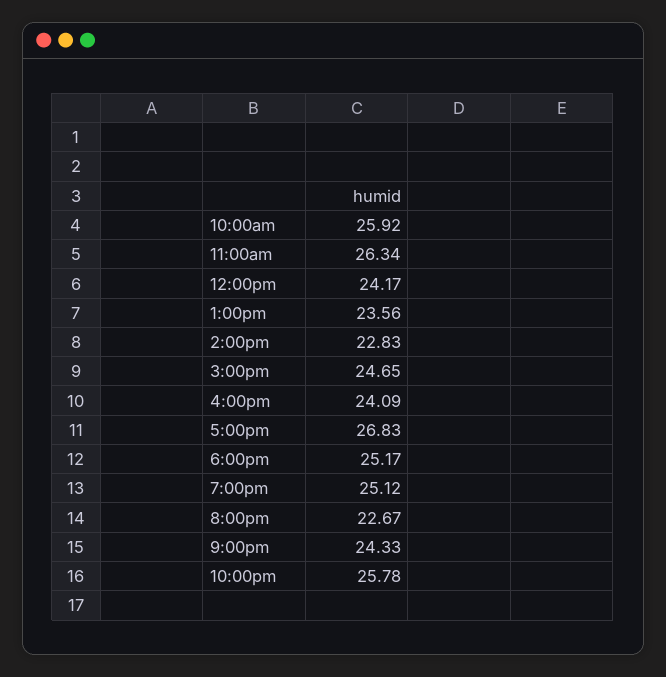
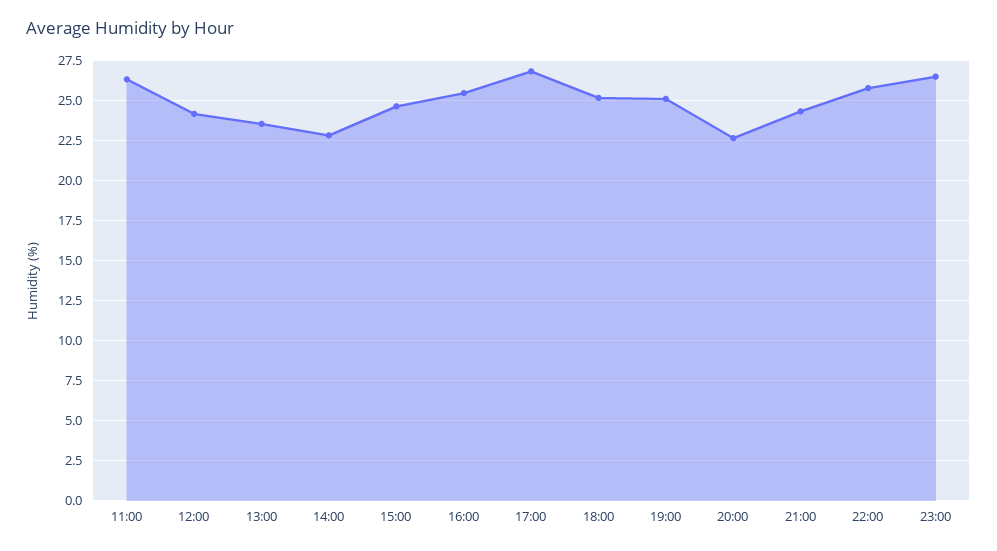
10:00am: 25.92 -> none
4:00pm: 24.09 -> 25.5
23:00: none -> 26.5

